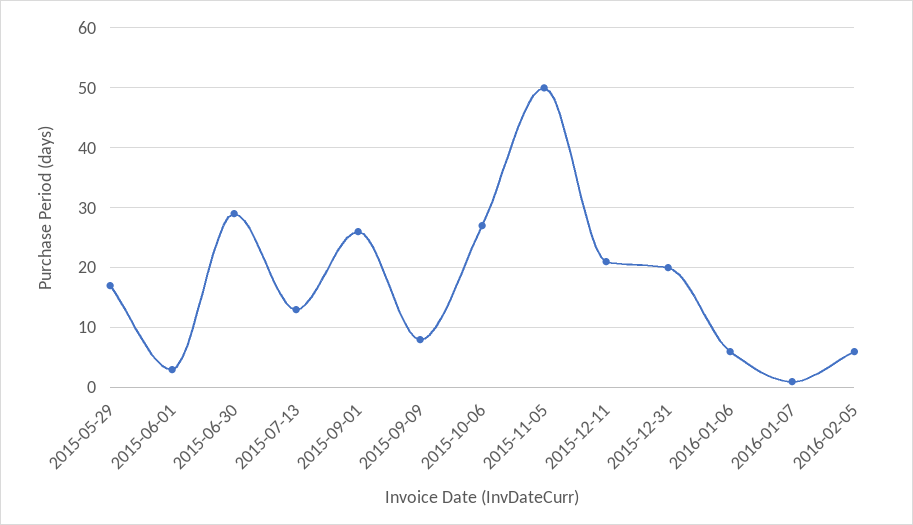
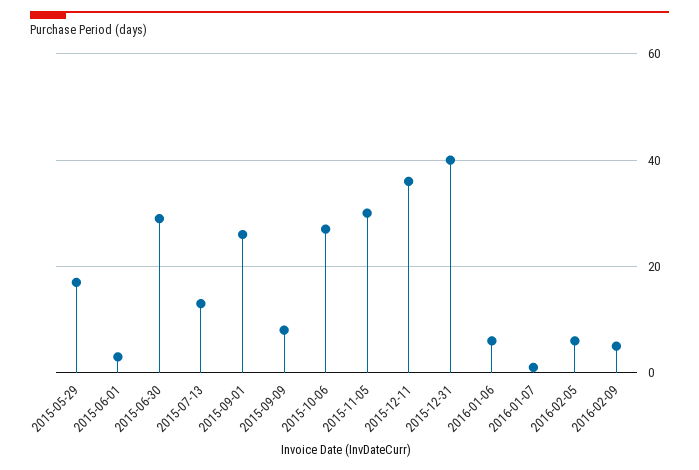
2015-11-05: 50 -> 30
2015-12-11: 20 -> 35
2015-12-31: 20 -> 40
2016-02-09: none -> 5

